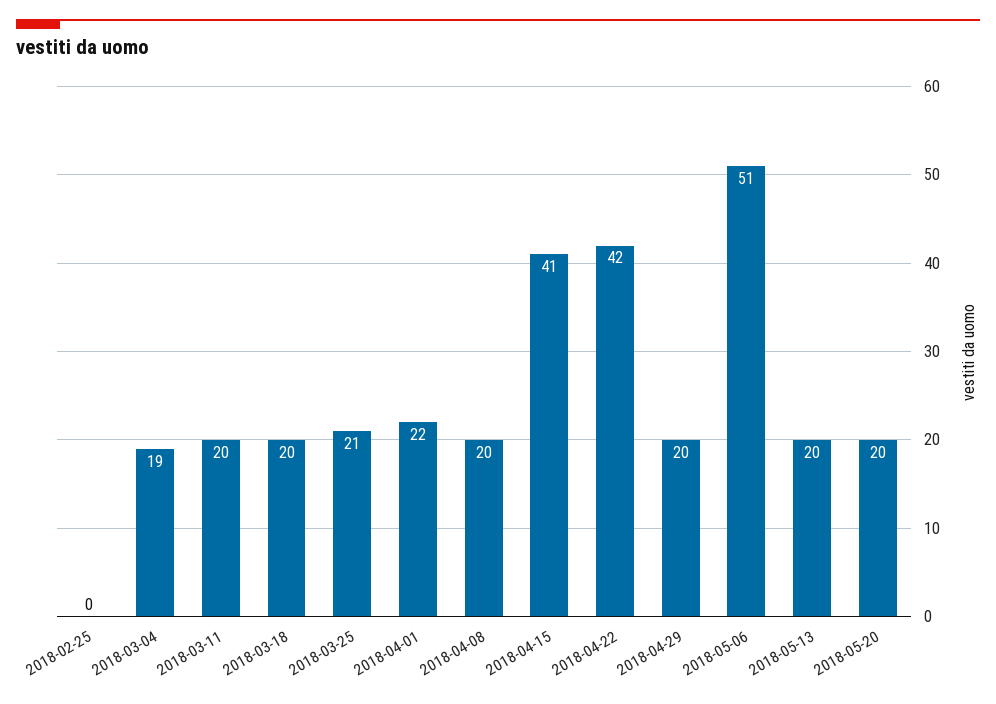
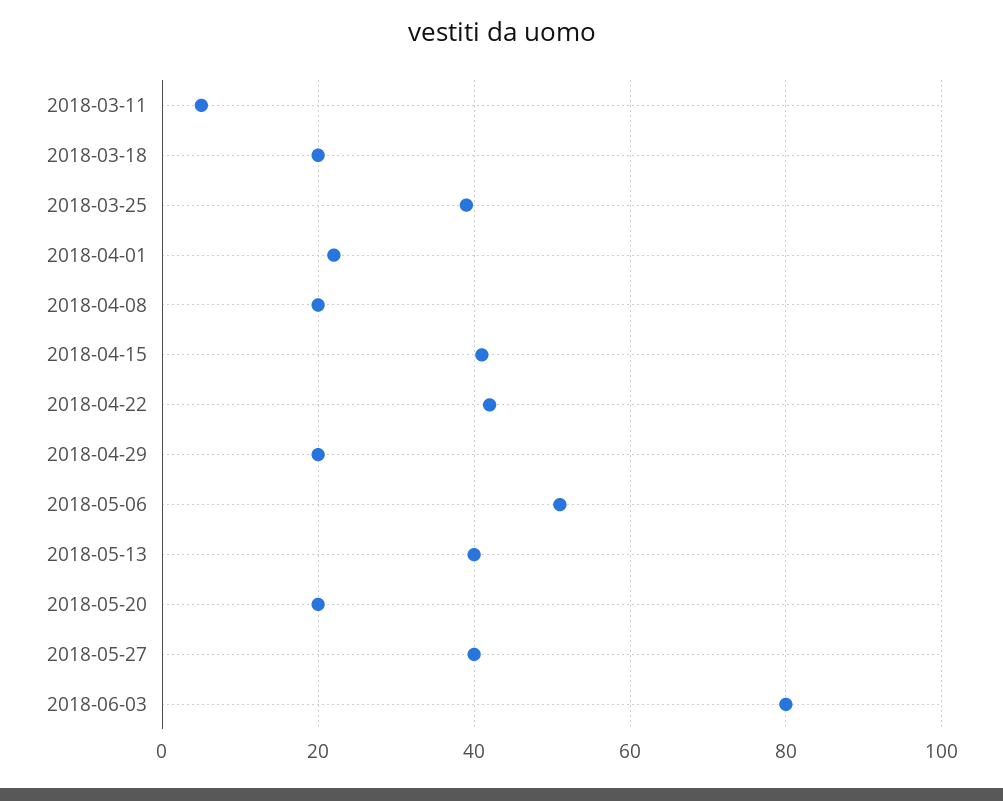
2018-02-25: 0 -> none
2018-03-04: 19 -> none
2018-03-11: 20 -> 5
2018-03-25: 21 -> 40
2018-05-13: 20 -> 40
2018-05-27: none -> 40
2018-06-03: none -> 80

